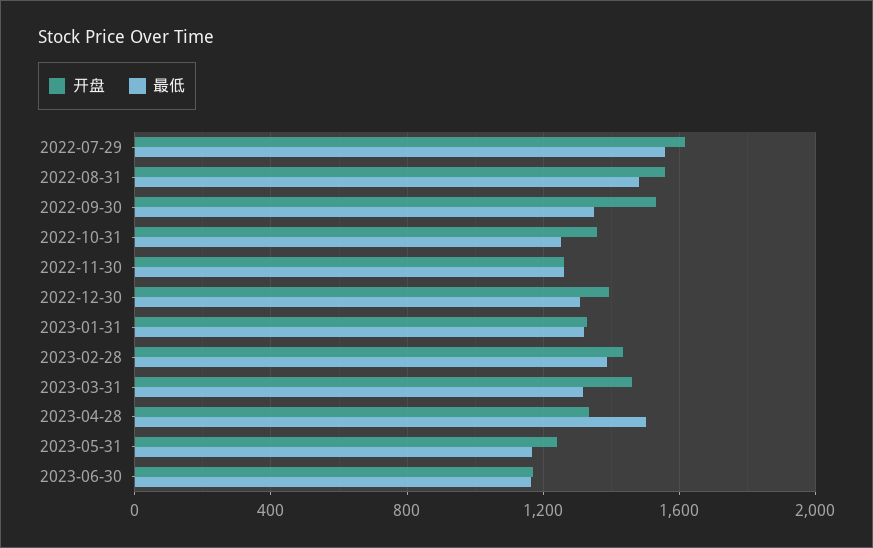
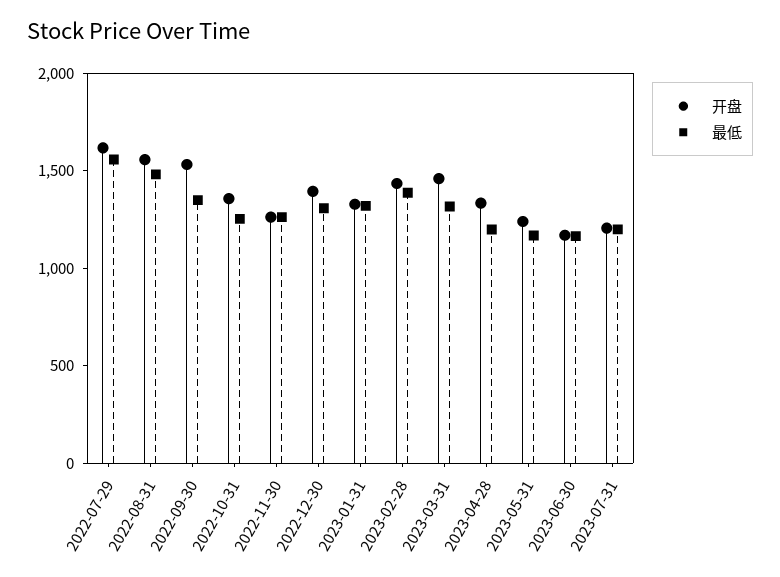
最低, 2023-04-28: 1500 -> 1200
开盘, 2023-07-31: none -> 1200
最低, 2023-07-31: none -> 1200

